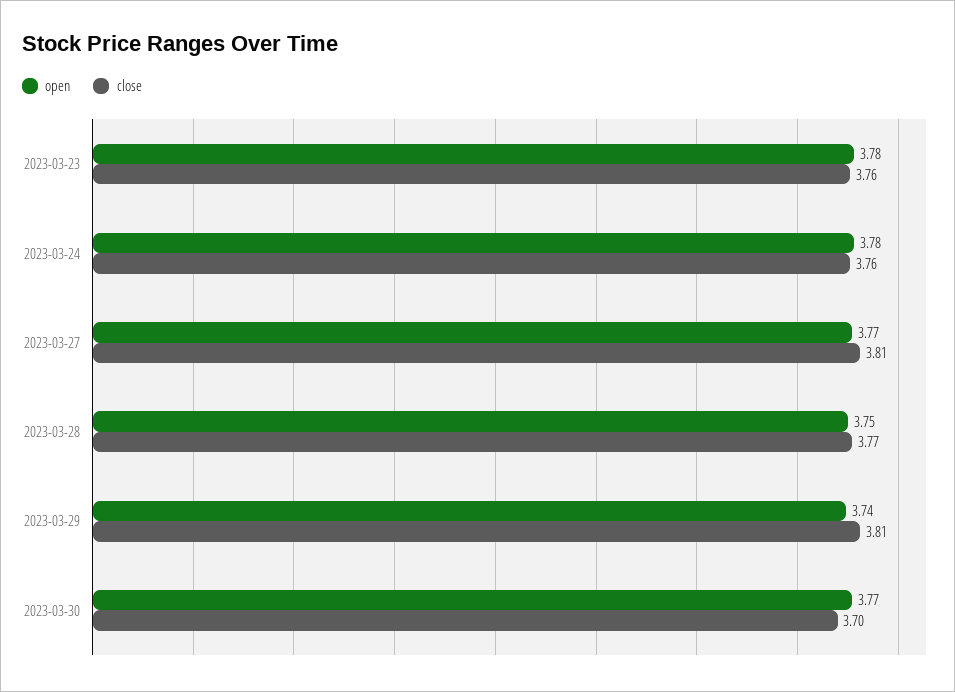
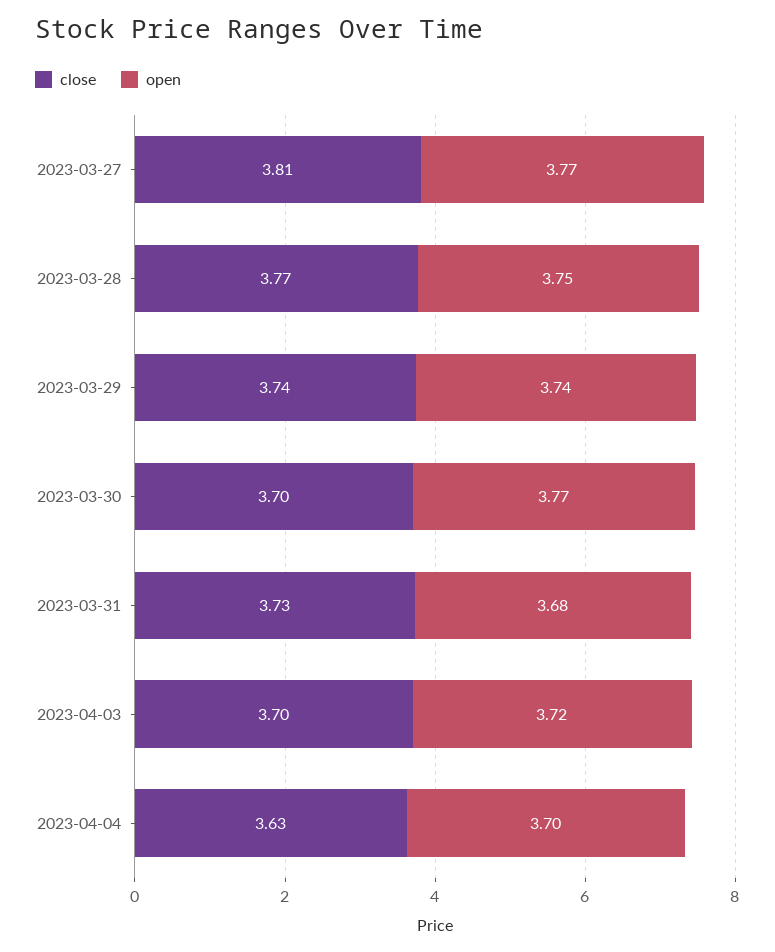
open, 2023-03-23: 3.78 -> none
close, 2023-03-23: 3.76 -> none
open, 2023-03-24: 3.78 -> none
close, 2023-03-24: 3.76 -> none
close, 2023-03-29: 3.81 -> 3.74
close, 2023-03-31: none -> 3.73
open, 2023-03-31: none -> 3.68
close, 2023-04-03: none -> 3.7
open, 2023-04-03: none -> 3.72
close, 2023-04-04: none -> 3.63
open, 2023-04-04: none -> 3.7

